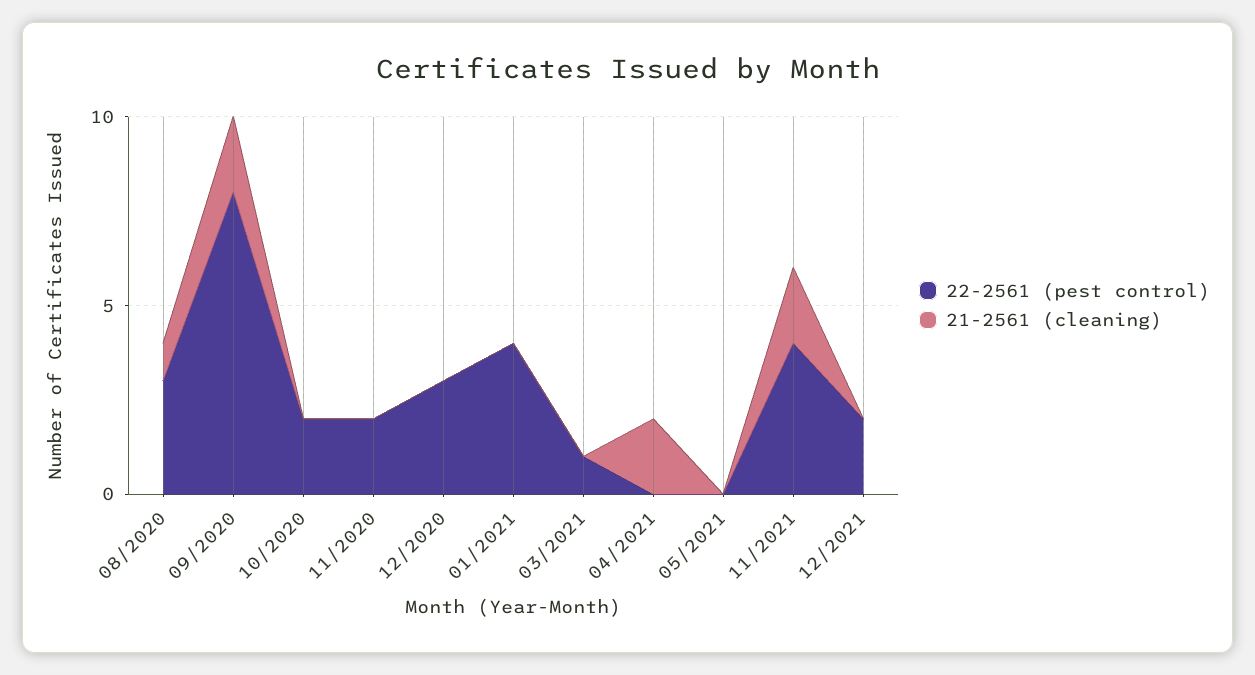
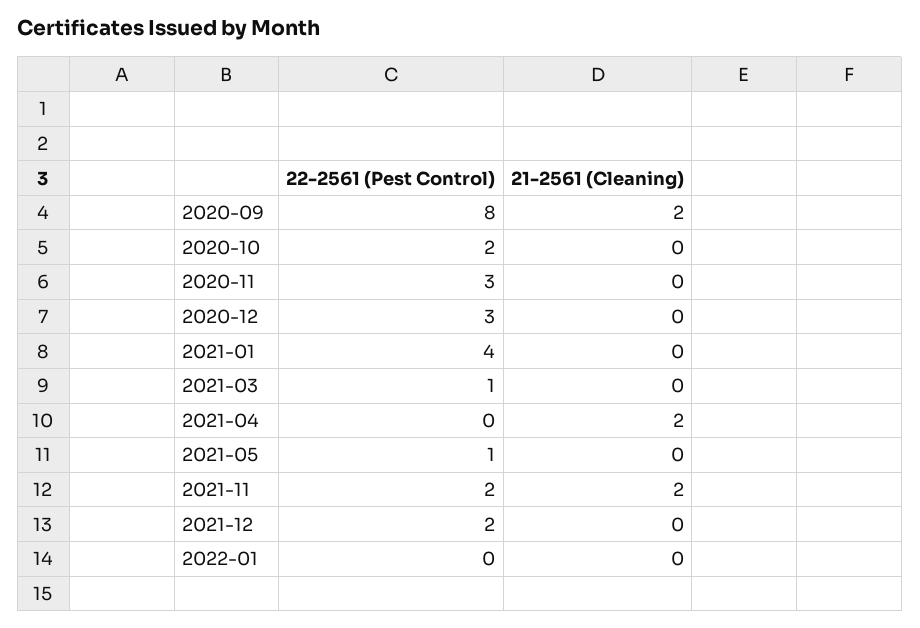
22-2561 (pest control), 08/2020: 3 -> none
21-2561 (cleaning), 08/2020: 1 -> none
22-2561 (pest control), 11/2020: 2 -> 3
22-2561 (pest control), 05/2021: 0 -> 1
22-2561 (pest control), 11/2021: 4 -> 2
22-2561 (pest control), 2022-01: none -> 0
21-2561 (cleaning), 2022-01: none -> 0

